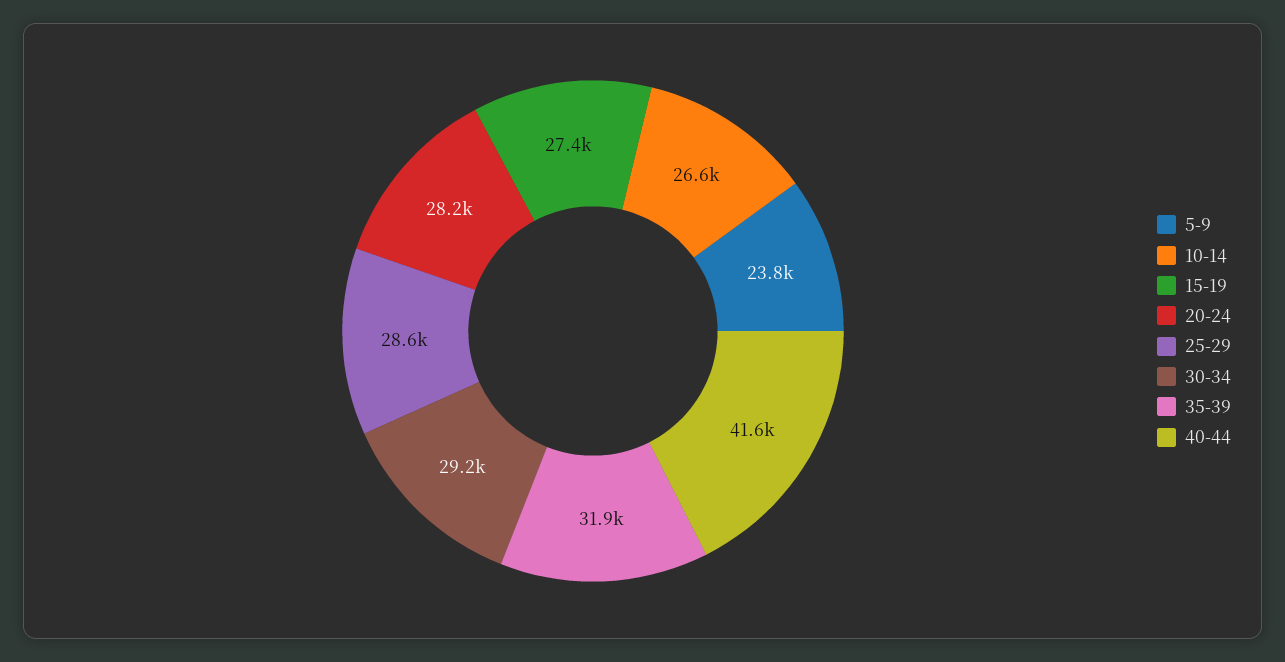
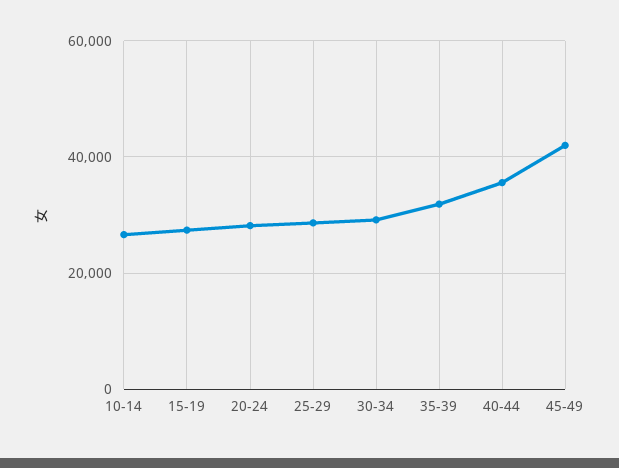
5-9: 23800 -> none
40-44: 41600 -> 36000
45-49: none -> 42000

